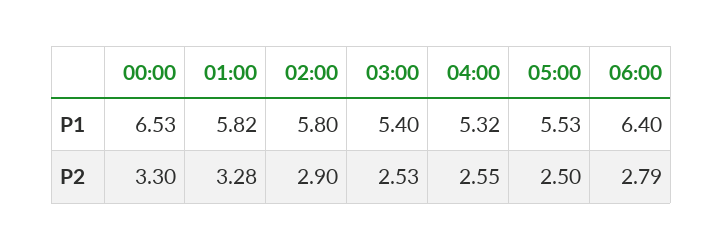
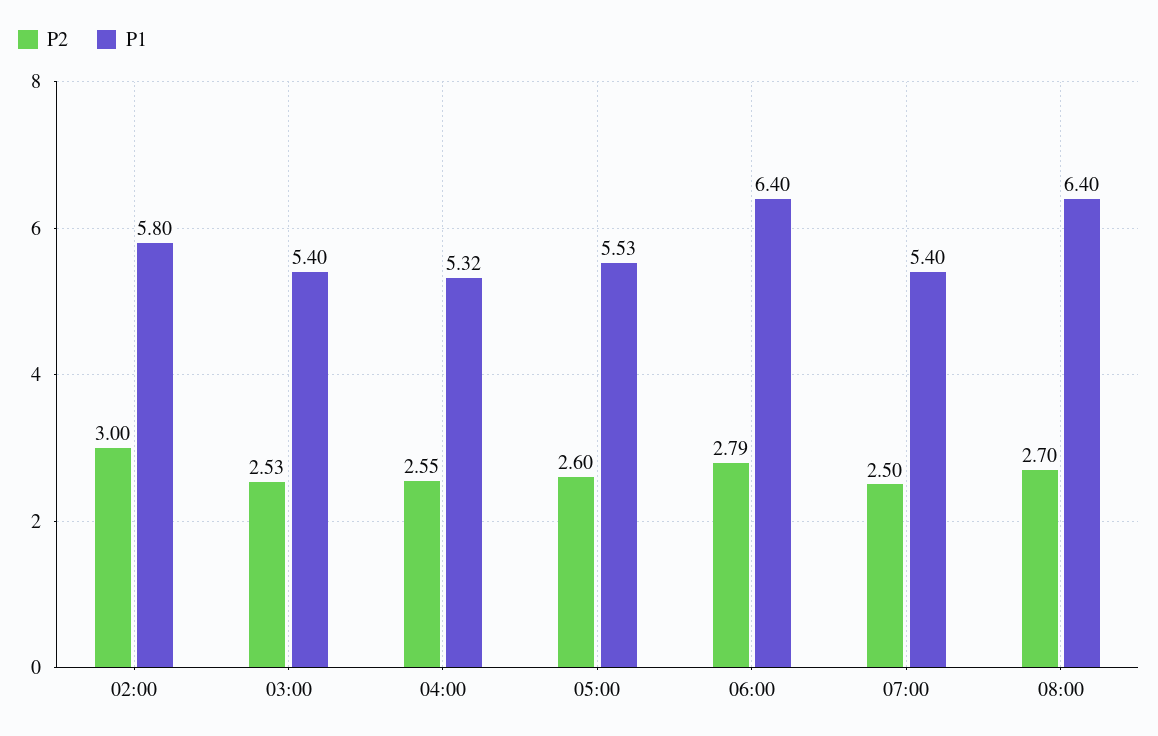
P1, 00:00: 6.53 -> none
P1, 01:00: 5.82 -> none
P2, 00:00: 3.3 -> none
P2, 01:00: 3.28 -> none
P2, 02:00: 2.9 -> 3
P2, 05:00: 2.5 -> 2.6
P2, 07:00: none -> 2.5
P1, 07:00: none -> 5.4
P2, 08:00: none -> 2.7
P1, 08:00: none -> 6.4

